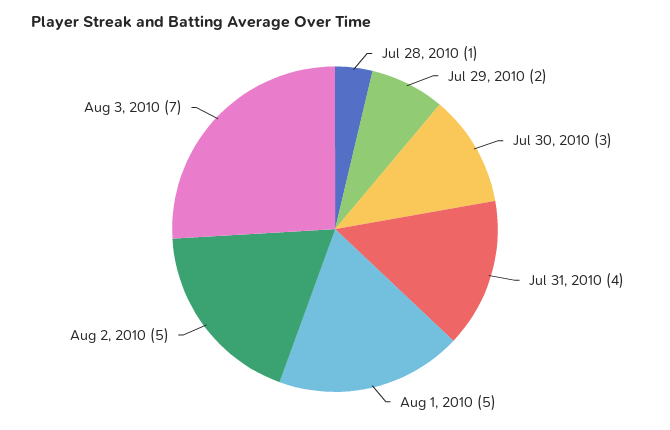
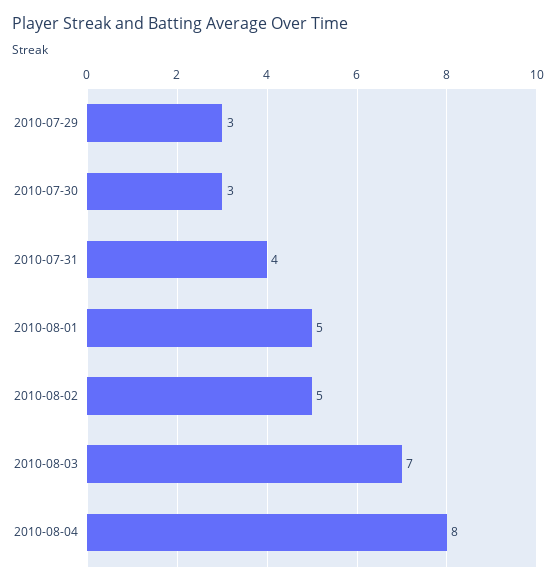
Jul 28, 2010: 1 -> none
Jul 29, 2010: 2 -> 3
2010-08-04: none -> 8

